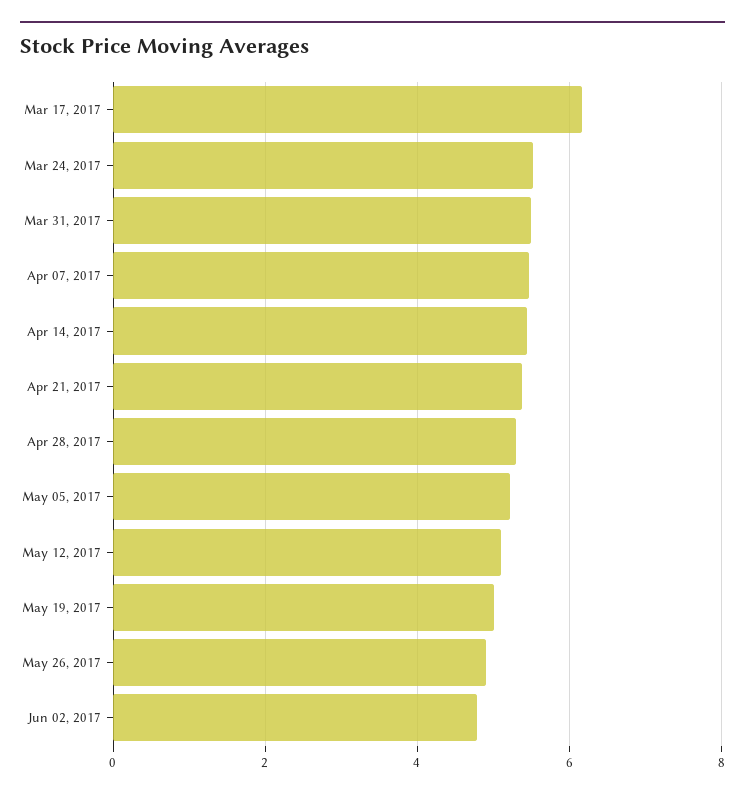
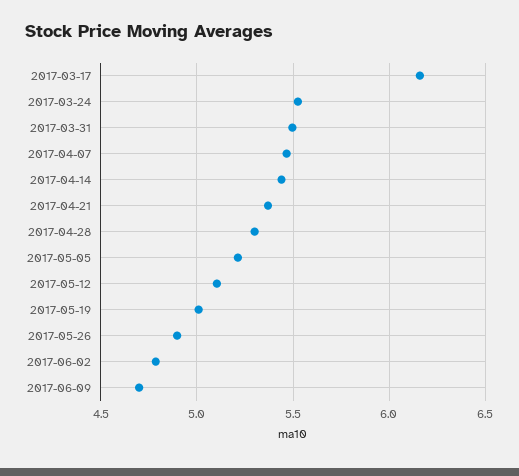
2017-06-09: none -> 4.7

